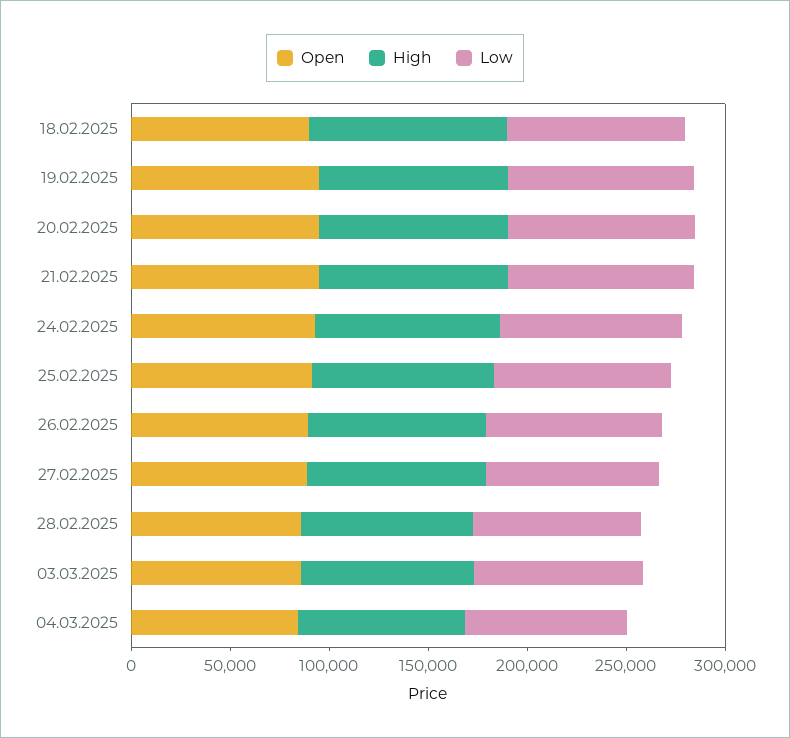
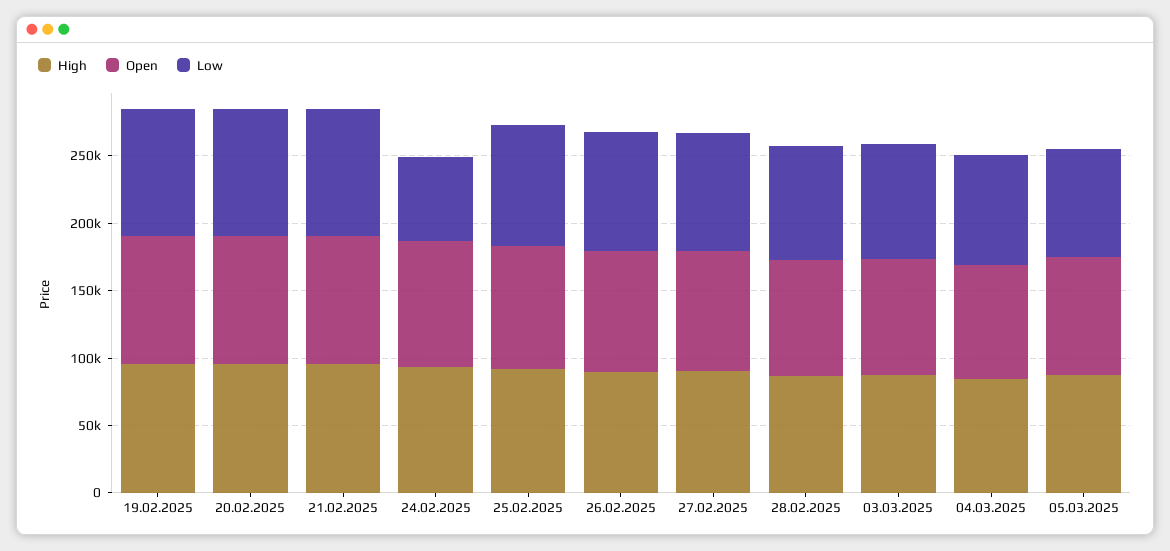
Open, 18.02.2025: 90000 -> none
High, 18.02.2025: 100000 -> none
Low, 18.02.2025: 90000 -> none
Low, 24.02.2025: 90000 -> 60000
High, 05.03.2025: none -> 90000
Open, 05.03.2025: none -> 90000
Low, 05.03.2025: none -> 80000

